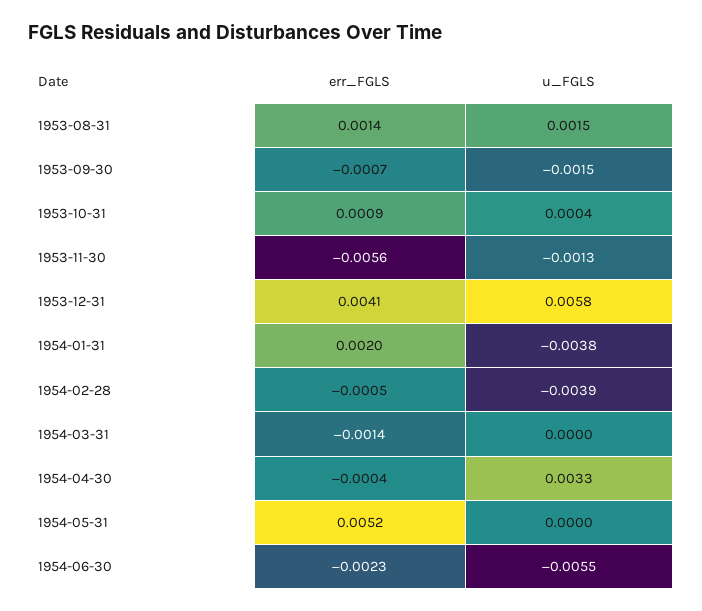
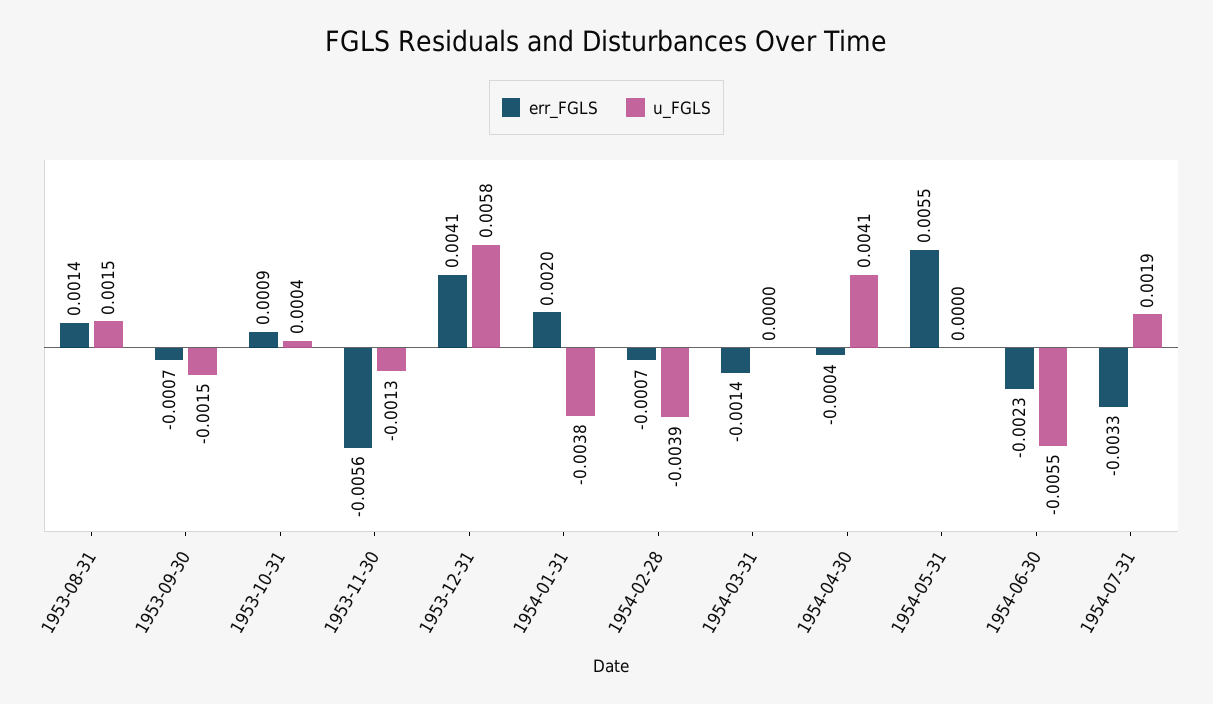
err_FGLS, 1954-02-28: -0.0005 -> -0.0007
u_FGLS, 1954-04-30: 0.0033 -> 0.0041
err_FGLS, 1954-05-31: 0.0052 -> 0.0055
err_FGLS, 1954-07-31: none -> -0.0033
u_FGLS, 1954-07-31: none -> 0.0019

